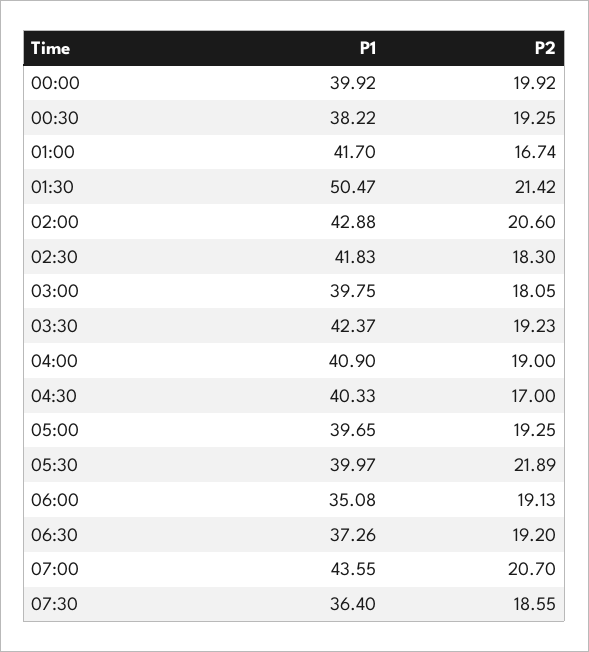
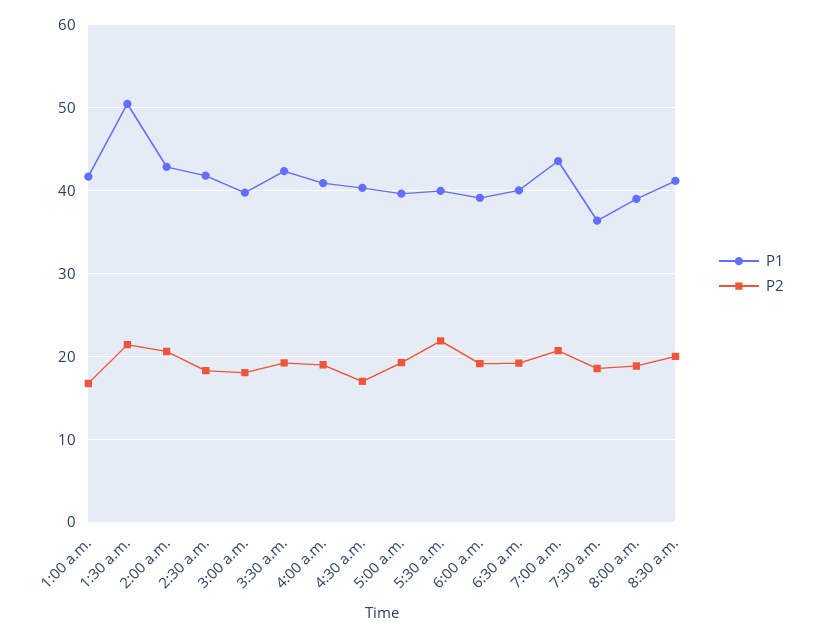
P1, 00:00: 39.92 -> none
P2, 00:00: 19.92 -> none
P1, 00:30: 38.22 -> none
P2, 00:30: 19.25 -> none
P1, 06:00: 35.08 -> 39
P1, 06:30: 37.26 -> 40
P1, 8:00 a.m.: none -> 39
P2, 8:00 a.m.: none -> 19
P1, 8:30 a.m.: none -> 41
P2, 8:30 a.m.: none -> 20

